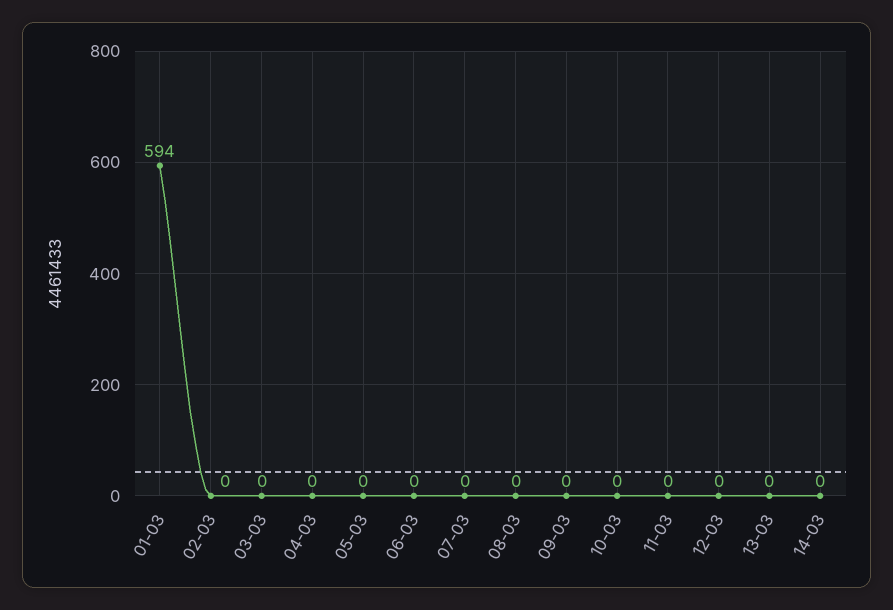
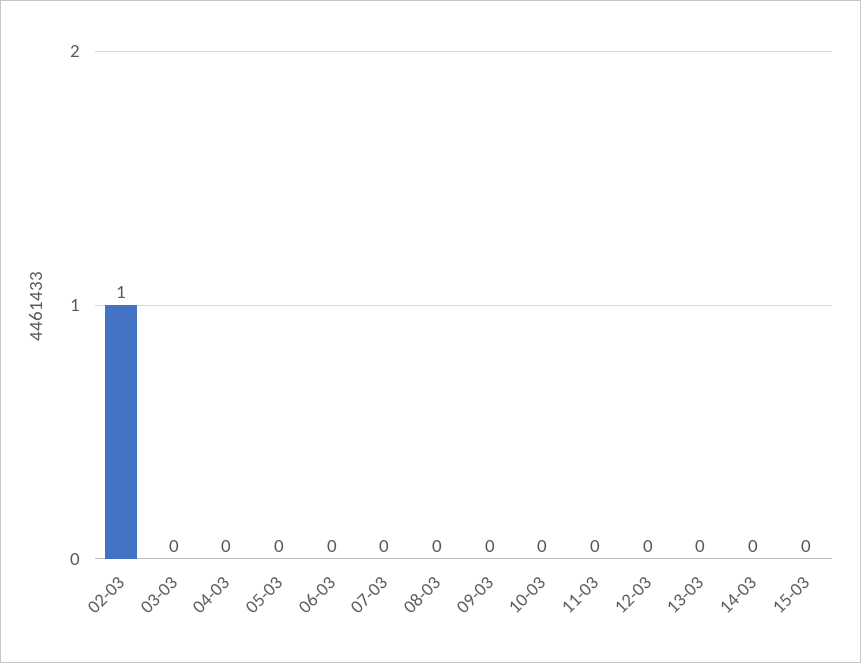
01-03: 594 -> none
02-03: 0 -> 1
15-03: none -> 0

